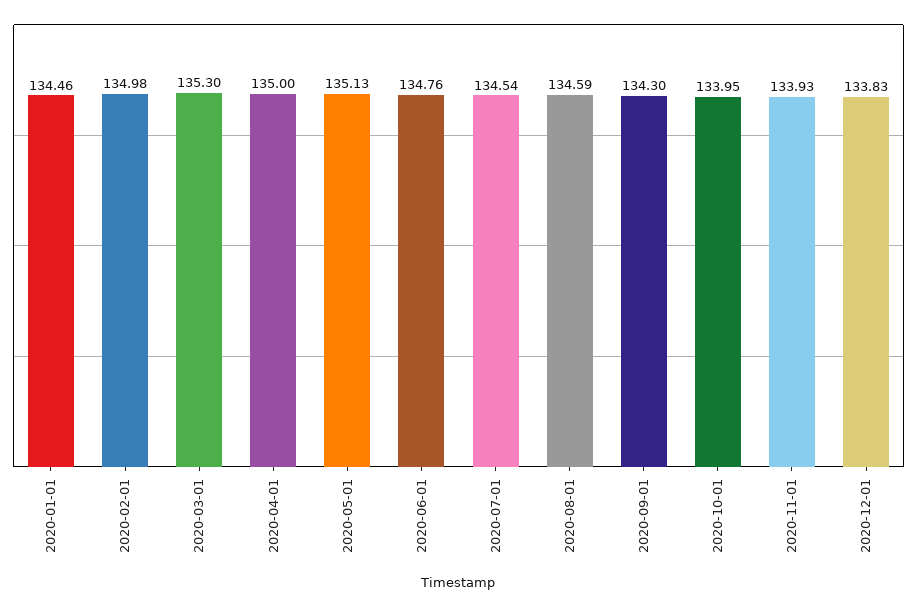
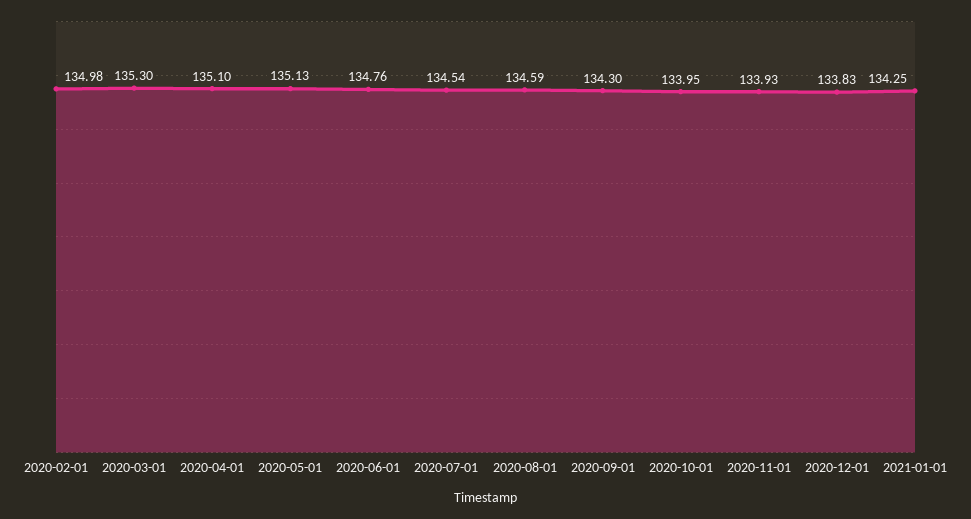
2020-01-01: 134.46 -> none
2020-04-01: 135 -> 135.1
2021-01-01: none -> 134.25

